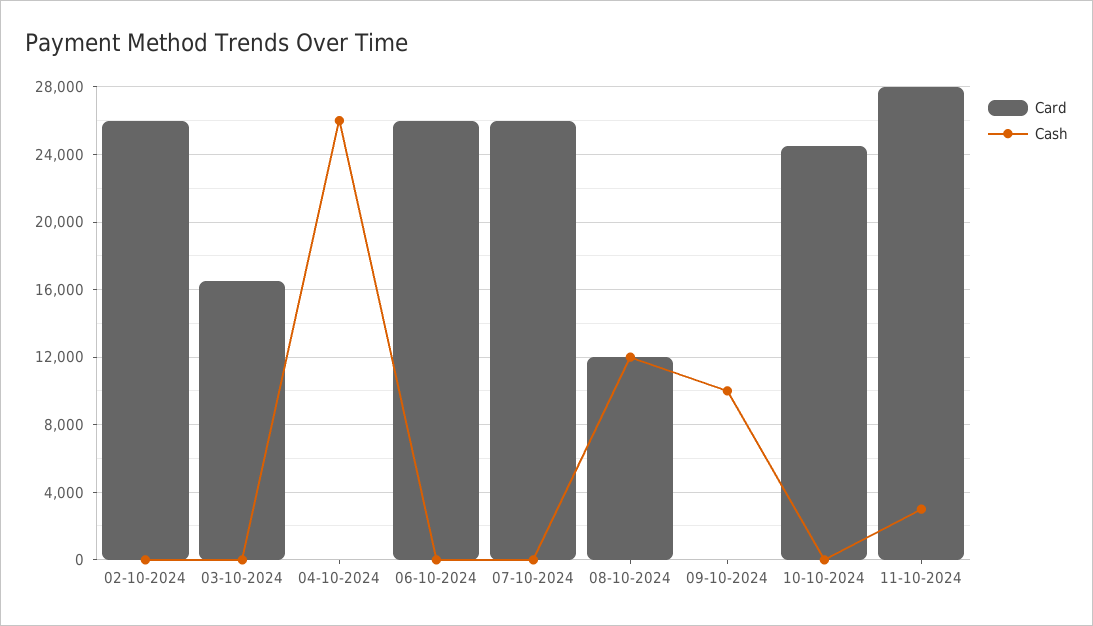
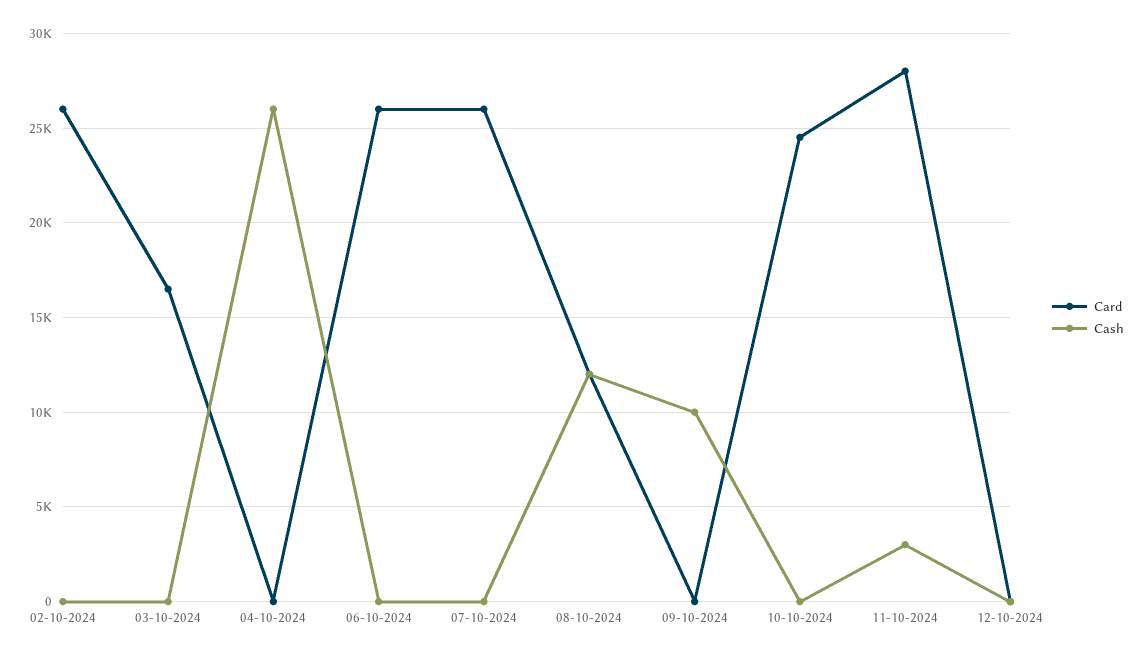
Card, 12-10-2024: none -> 0
Cash, 12-10-2024: none -> 0

